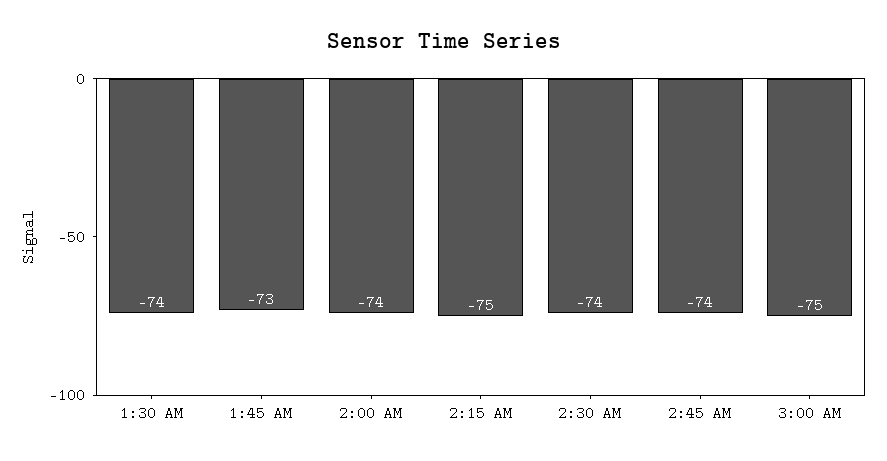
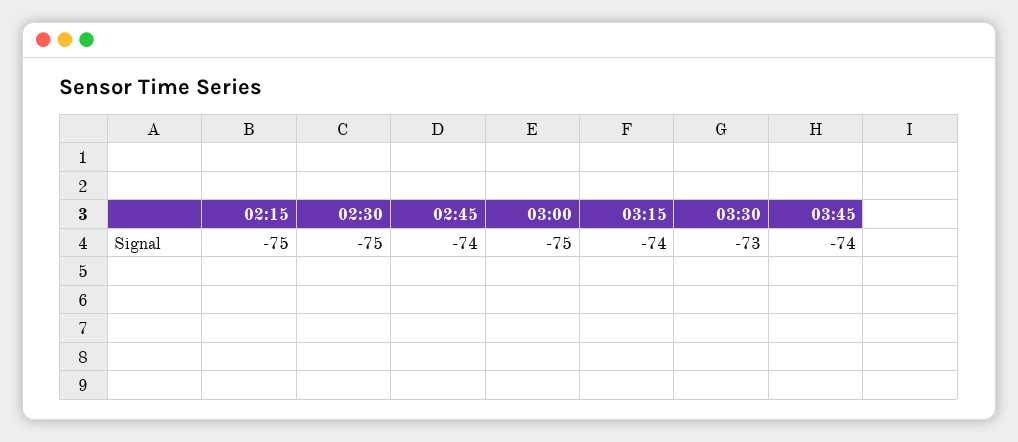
1:30 AM: -74 -> none
1:45 AM: -73 -> none
2:00 AM: -74 -> none
2:30 AM: -74 -> -75
03:15: none -> -74
03:30: none -> -73
03:45: none -> -74

